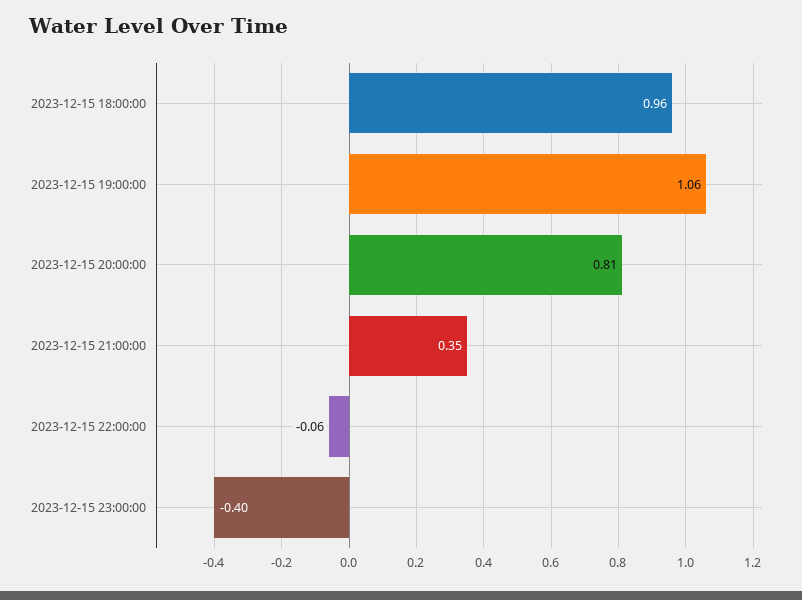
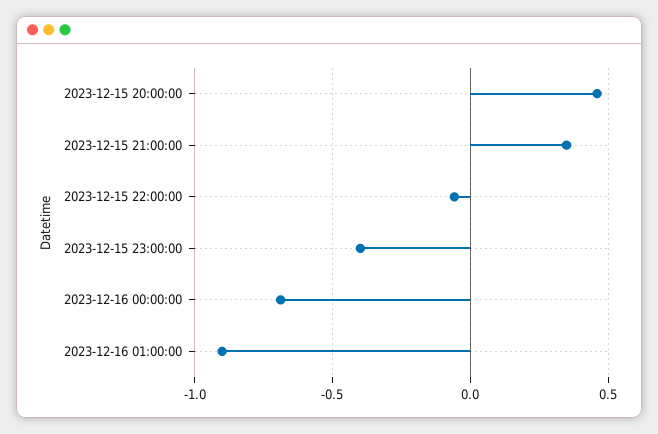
2023-12-15 18:00:00: 0.96 -> none
2023-12-15 19:00:00: 1.06 -> none
2023-12-15 20:00:00: 0.81 -> 0.45
2023-12-16 00:00:00: none -> -0.7
2023-12-16 01:00:00: none -> -0.9

